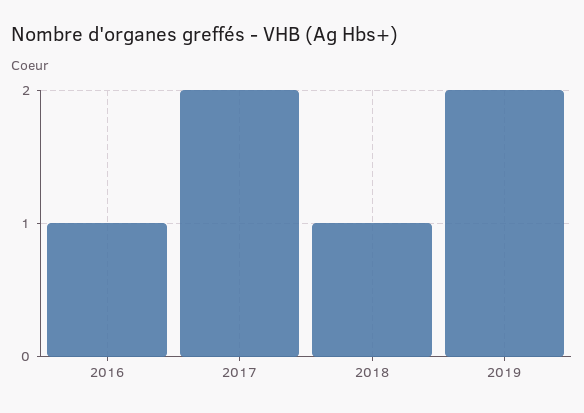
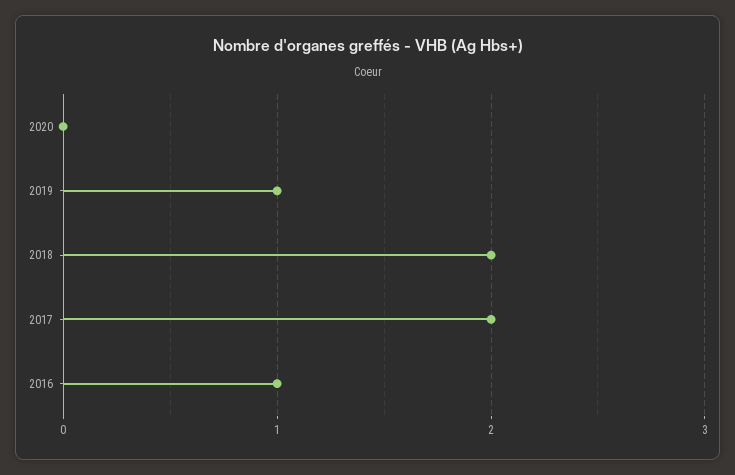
2018: 1 -> 2
2019: 2 -> 1
2020: none -> 0

